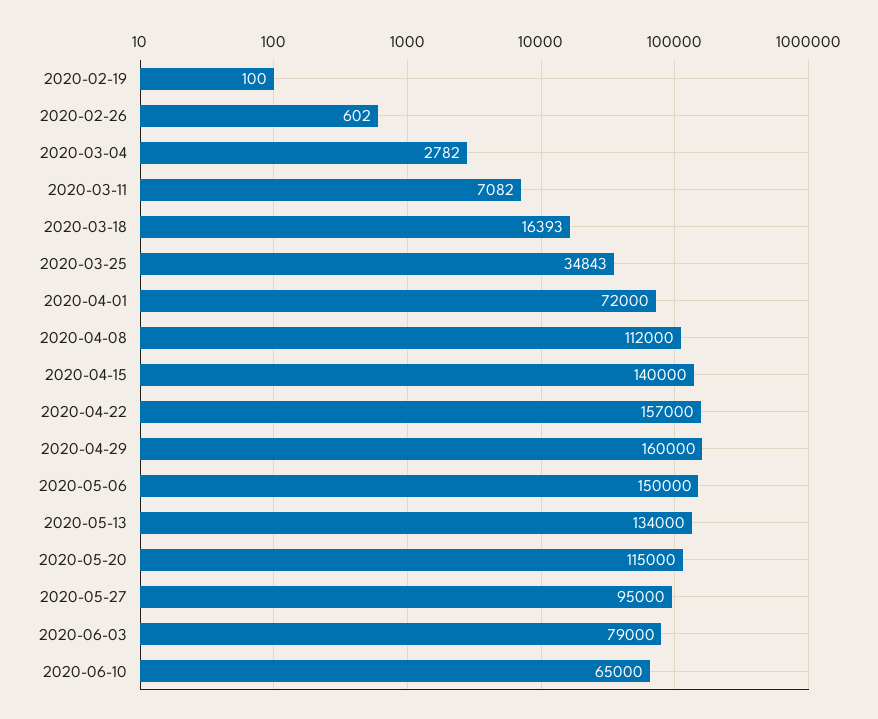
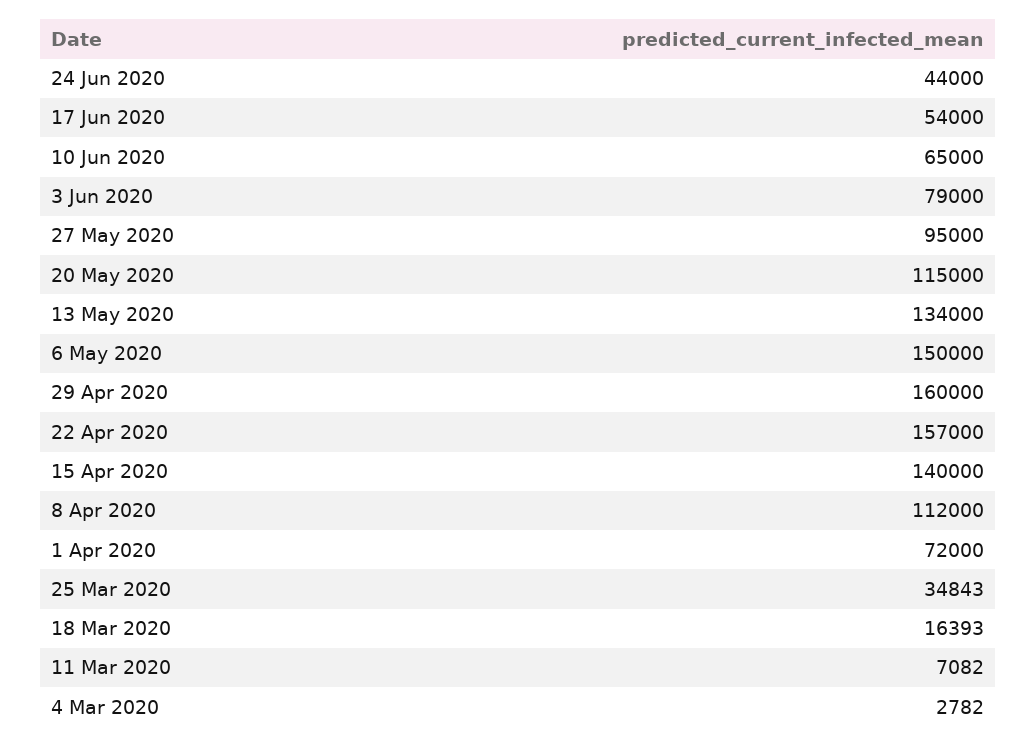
2020-02-19: 100 -> none
2020-02-26: 602 -> none
24 Jun 2020: none -> 44000
17 Jun 2020: none -> 54000

